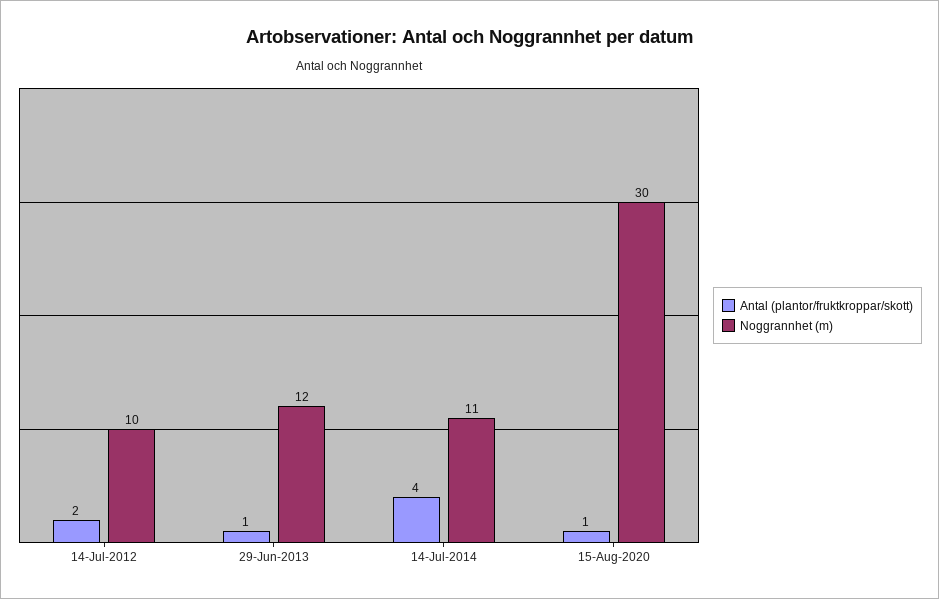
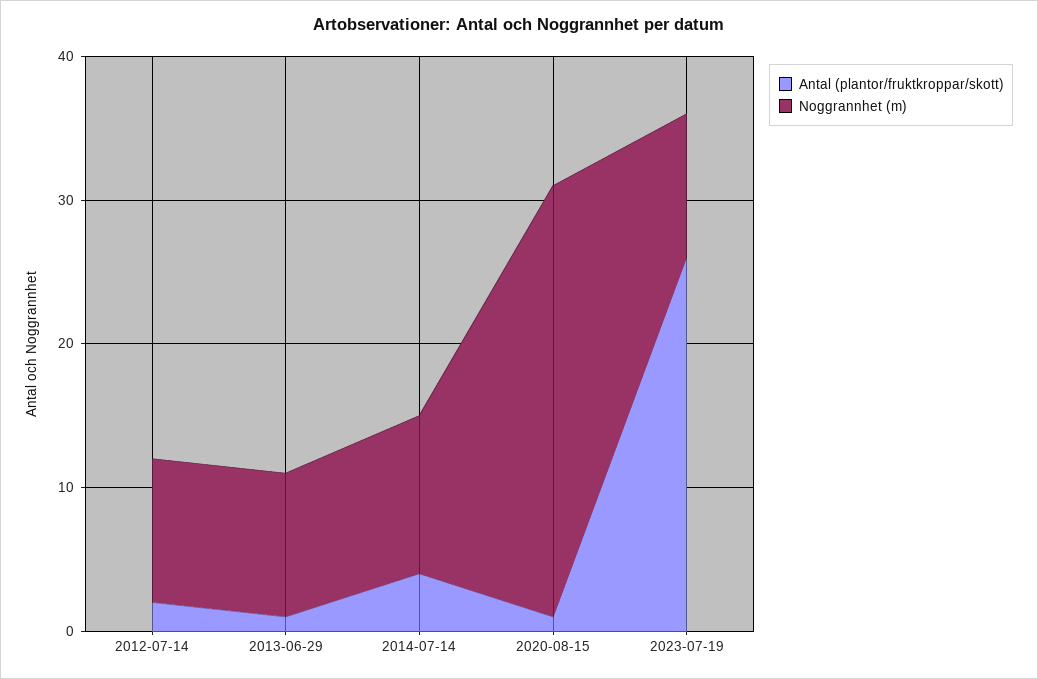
Noggrannhet (m), 29-Jun-2013: 12 -> 10
Antal (plantor/fruktkroppar/skott), 2023-07-19: none -> 26
Noggrannhet (m), 2023-07-19: none -> 10

